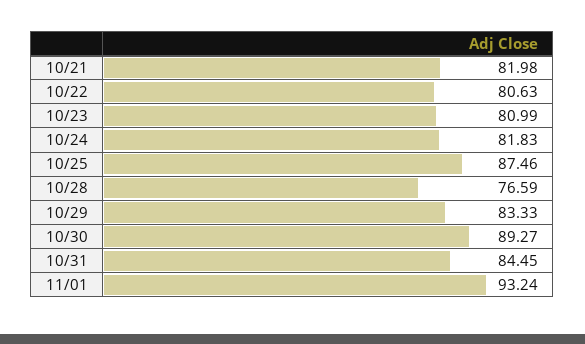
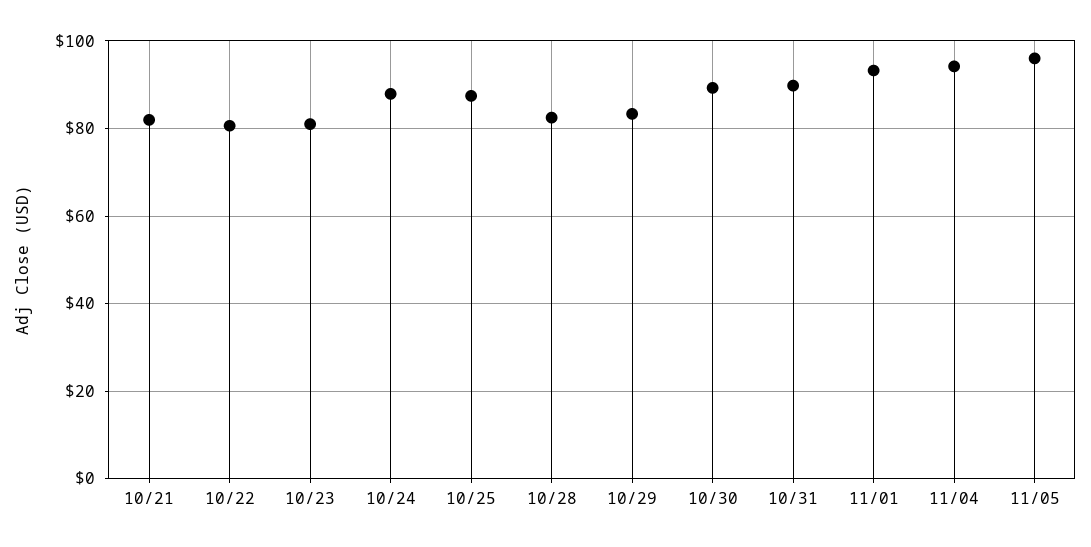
10/24: 81.83 -> 88
10/28: 76.59 -> 82
10/31: 84.45 -> 90
11/04: none -> 94
11/05: none -> 96

